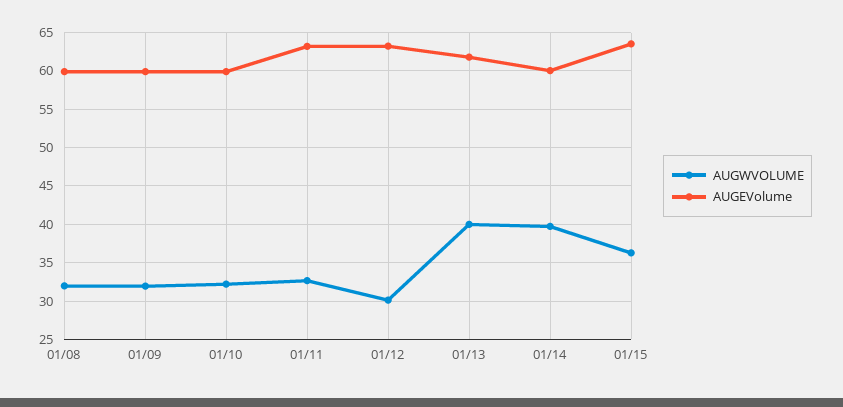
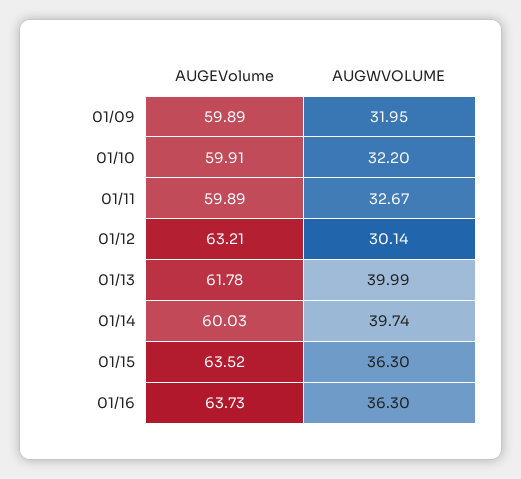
AUGWVOLUME, 01/08: 32 -> none
AUGEVolume, 01/08: 60 -> none
AUGEVolume, 01/11: 63 -> 59.89
AUGEVolume, 01/16: none -> 63.73
AUGWVOLUME, 01/16: none -> 36.3

